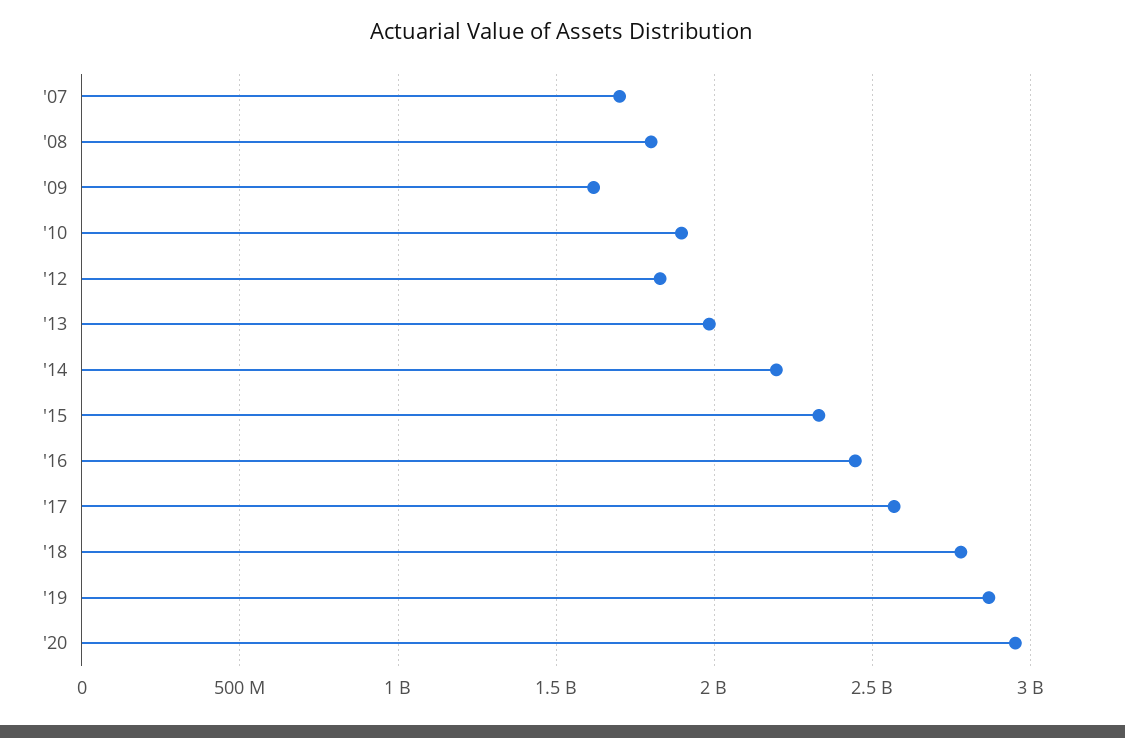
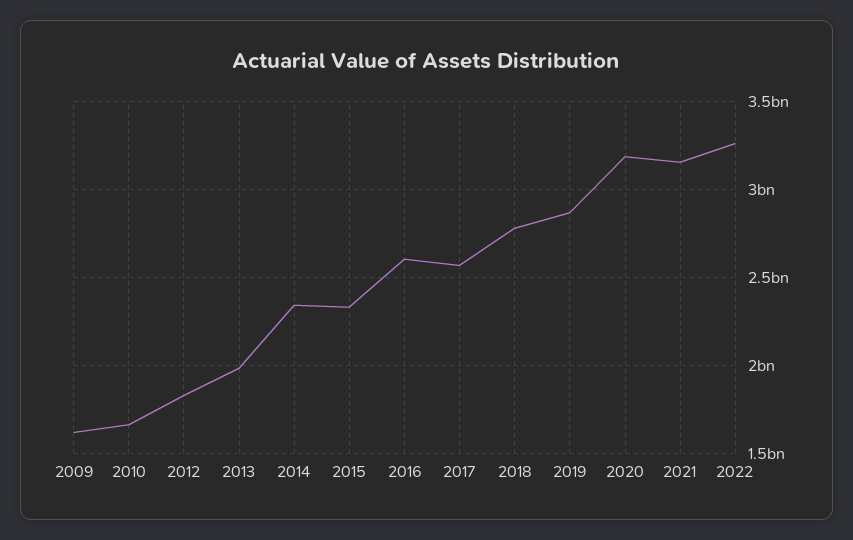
'07: 1700000000 -> none
'08: 1800000000 -> none
'10: 1900000000 -> 1650000000
'14: 2200000000 -> 2350000000
'16: 2450000000 -> 2600000000
'20: 2950000000 -> 3200000000
2021: none -> 3150000000
2022: none -> 3250000000

